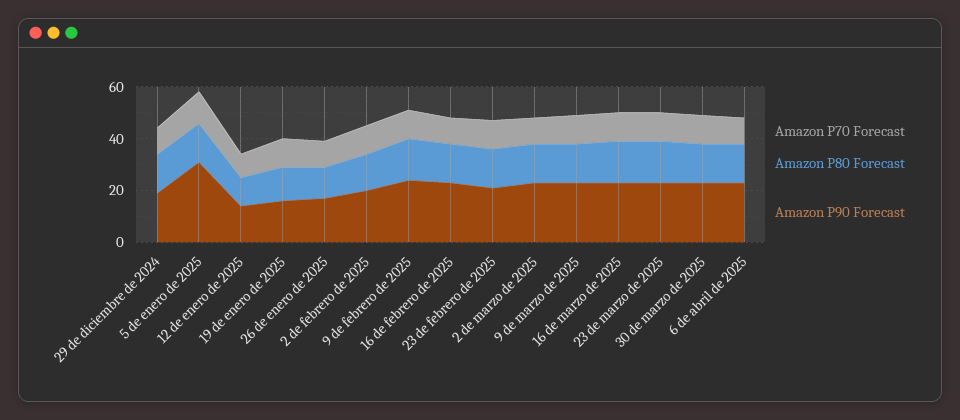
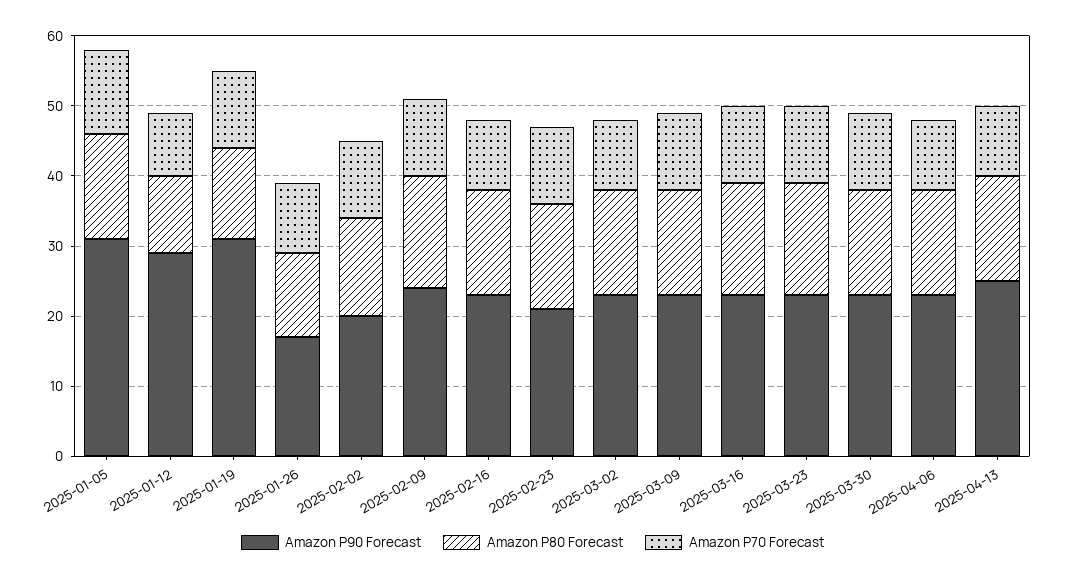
Amazon P70 Forecast, 29 de diciembre de 2024: 10 -> none
Amazon P80 Forecast, 29 de diciembre de 2024: 15 -> none
Amazon P90 Forecast, 29 de diciembre de 2024: 20 -> none
Amazon P90 Forecast, 12 de enero de 2025: 15 -> 30
Amazon P90 Forecast, 19 de enero de 2025: 15 -> 30
Amazon P90 Forecast, 2025-04-13: none -> 25
Amazon P80 Forecast, 2025-04-13: none -> 15
Amazon P70 Forecast, 2025-04-13: none -> 10

